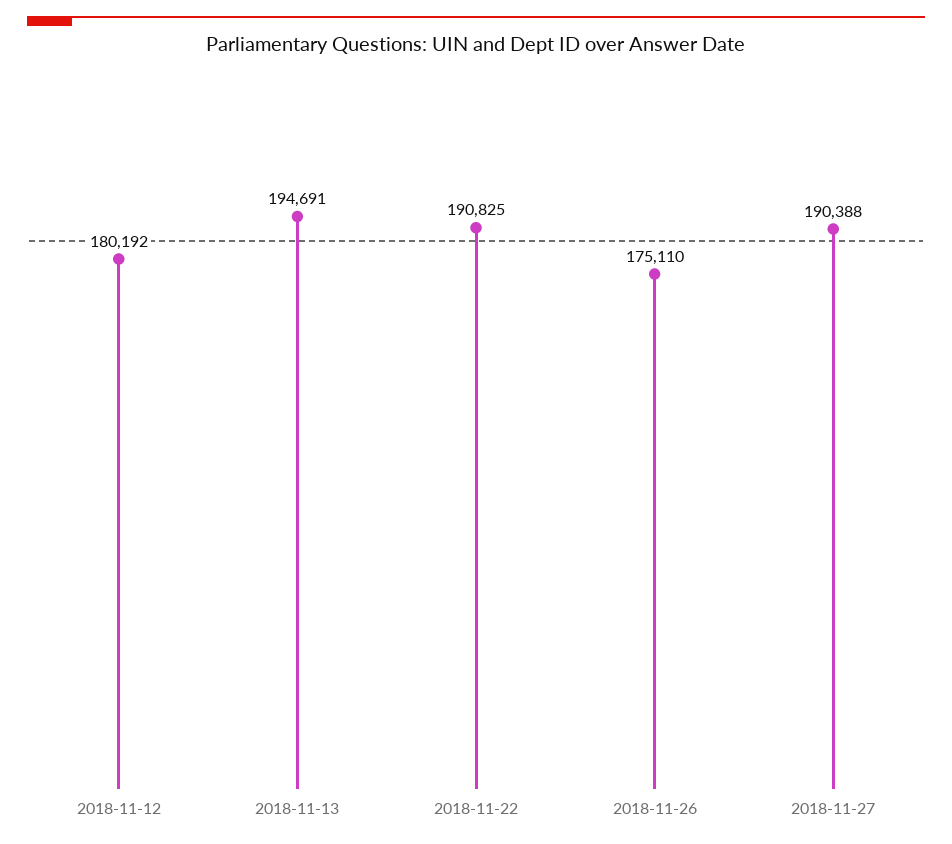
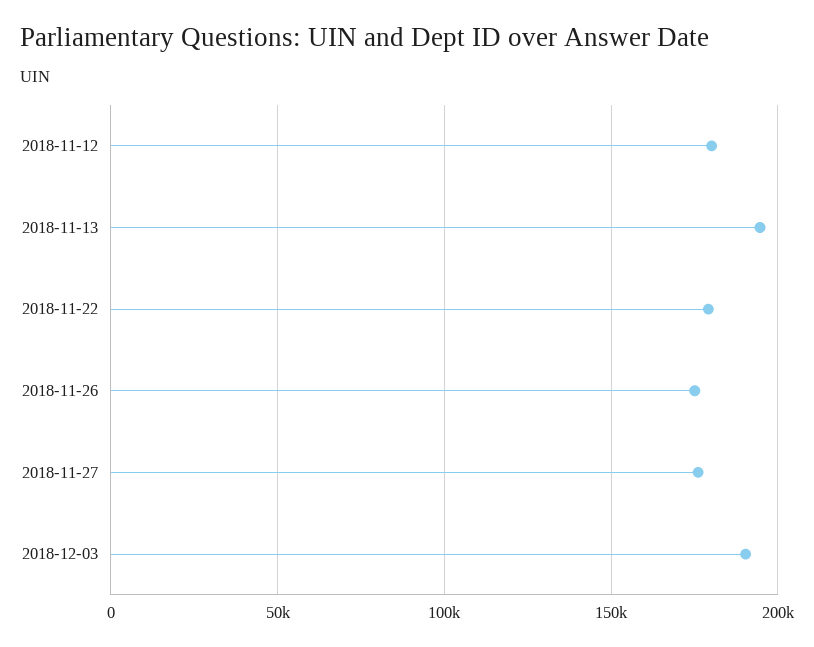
2018-11-22: 190825 -> 180000
2018-11-27: 190388 -> 175000
2018-12-03: none -> 190000

